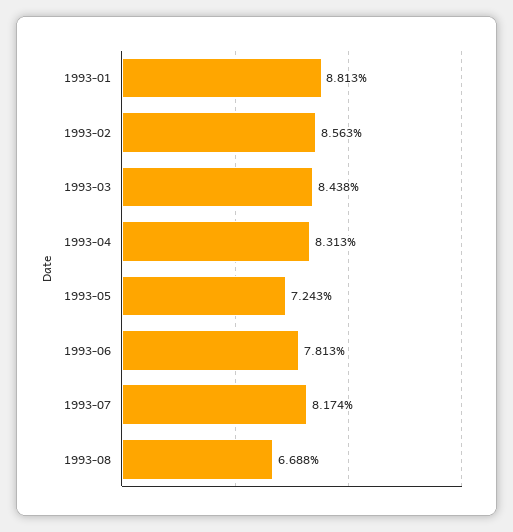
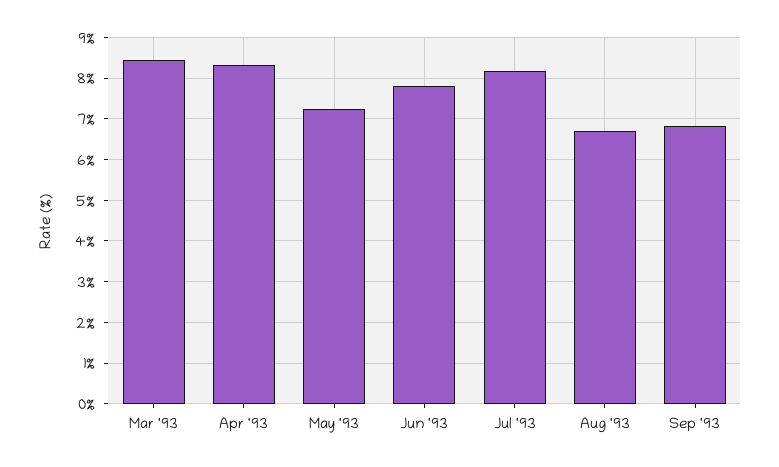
1993-01: 8.813 -> none
1993-02: 8.563 -> none
Sep '93: none -> 6.8

